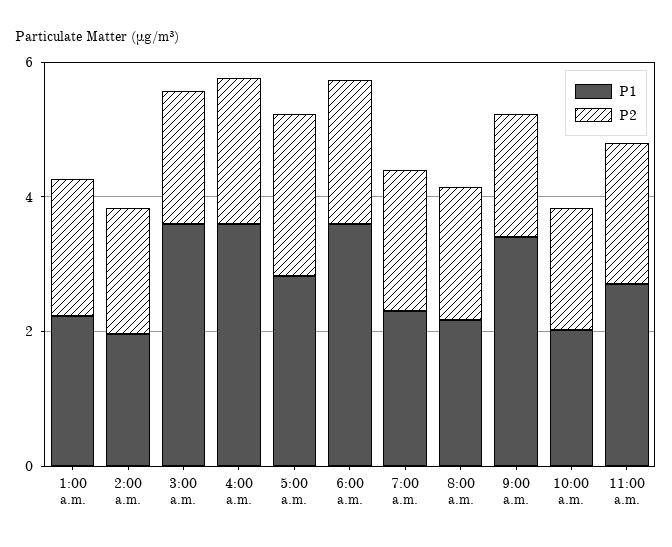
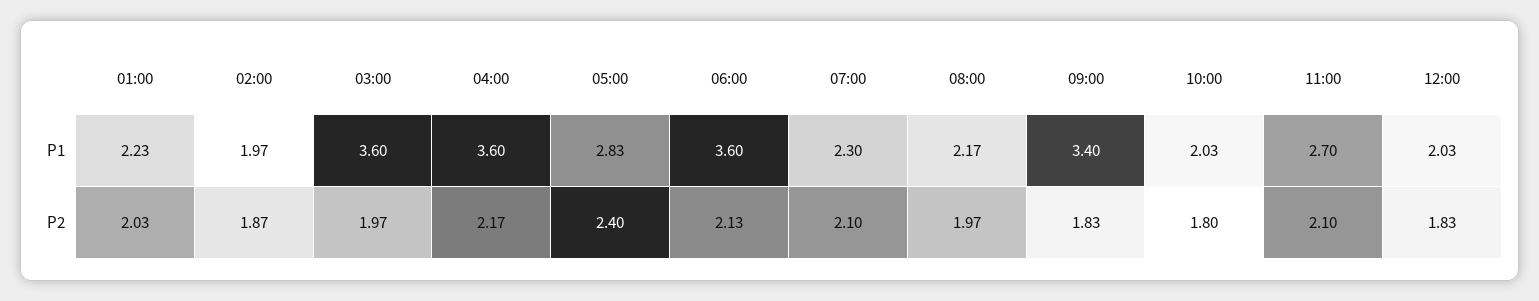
P1, 12:00: none -> 2.03
P2, 12:00: none -> 1.83

